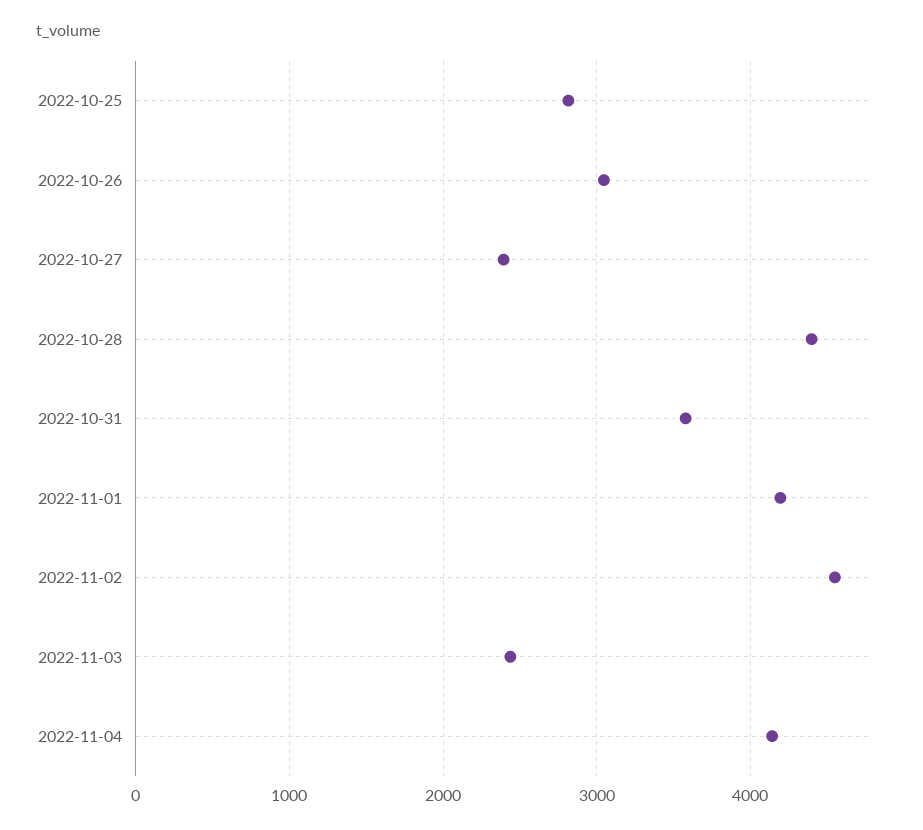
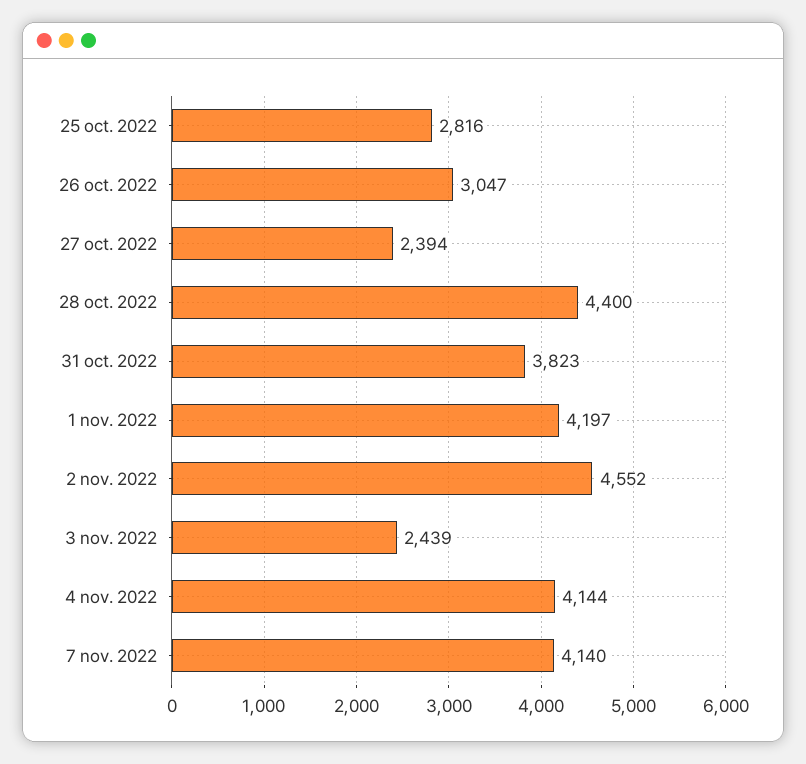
2022-10-31: 3600 -> 3823
7 nov. 2022: none -> 4140

